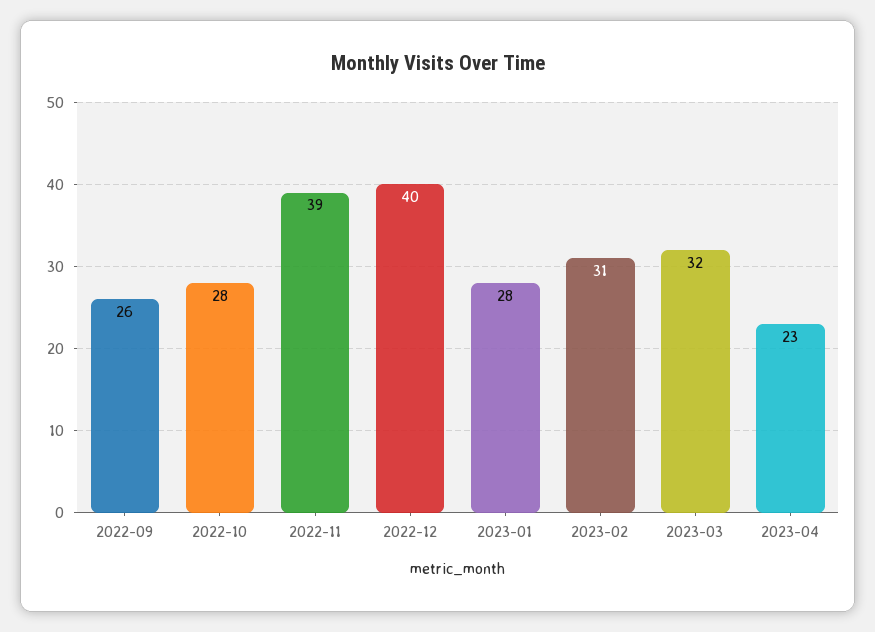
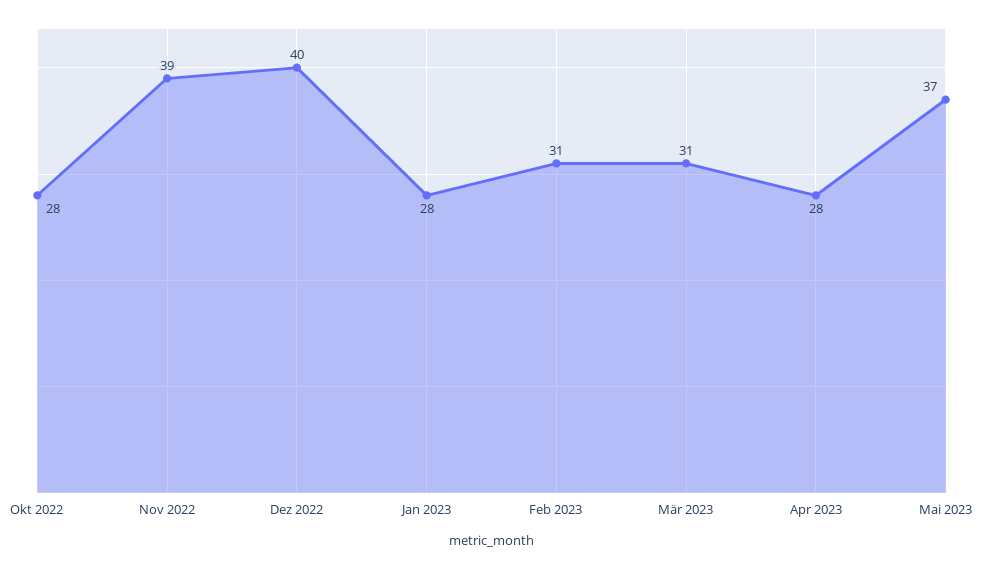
2022-09: 26 -> none
2023-03: 32 -> 31
2023-04: 23 -> 28
Mai 2023: none -> 37

